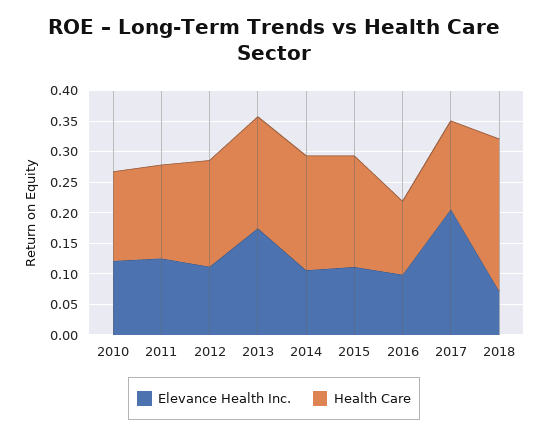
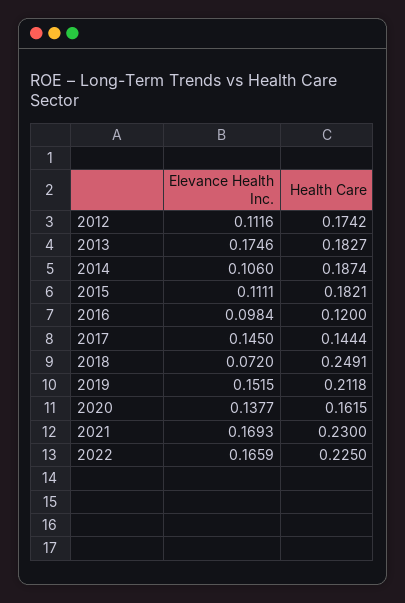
Elevance Health Inc., 2010: 0.125 -> none
Health Care, 2010: 0.15 -> none
Elevance Health Inc., 2011: 0.125 -> none
Health Care, 2011: 0.15 -> none
Elevance Health Inc., 2017: 0.2 -> 0.145
Elevance Health Inc., 2019: none -> 0.1515
Health Care, 2019: none -> 0.2118
Elevance Health Inc., 2020: none -> 0.1377
Health Care, 2020: none -> 0.1615
Elevance Health Inc., 2021: none -> 0.1693
Health Care, 2021: none -> 0.23
Elevance Health Inc., 2022: none -> 0.1659
Health Care, 2022: none -> 0.225

